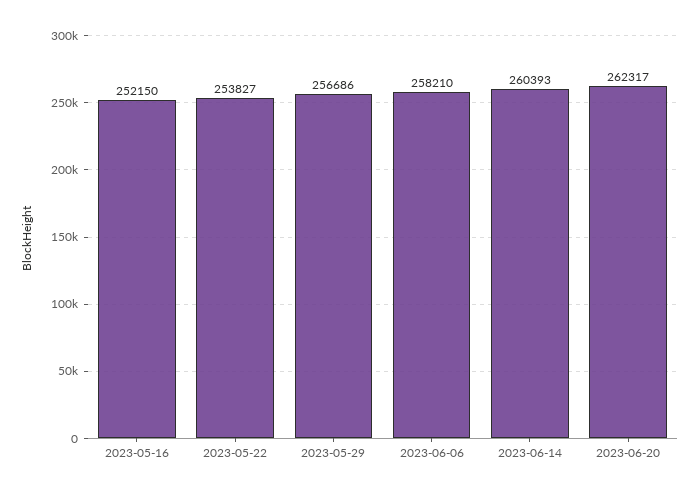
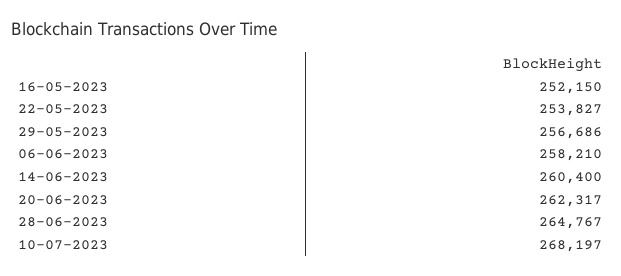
2023-06-14: 260393 -> 260400
28-06-2023: none -> 264767
10-07-2023: none -> 268197

